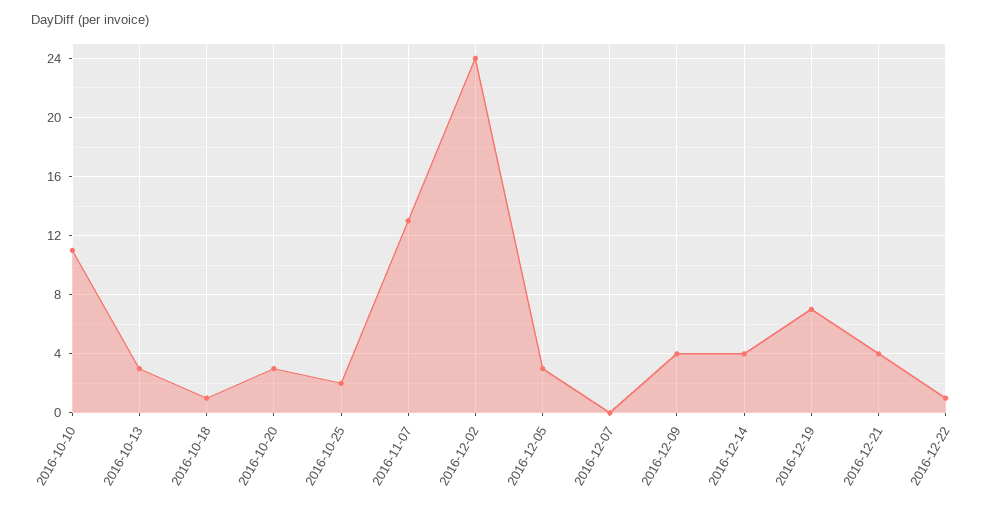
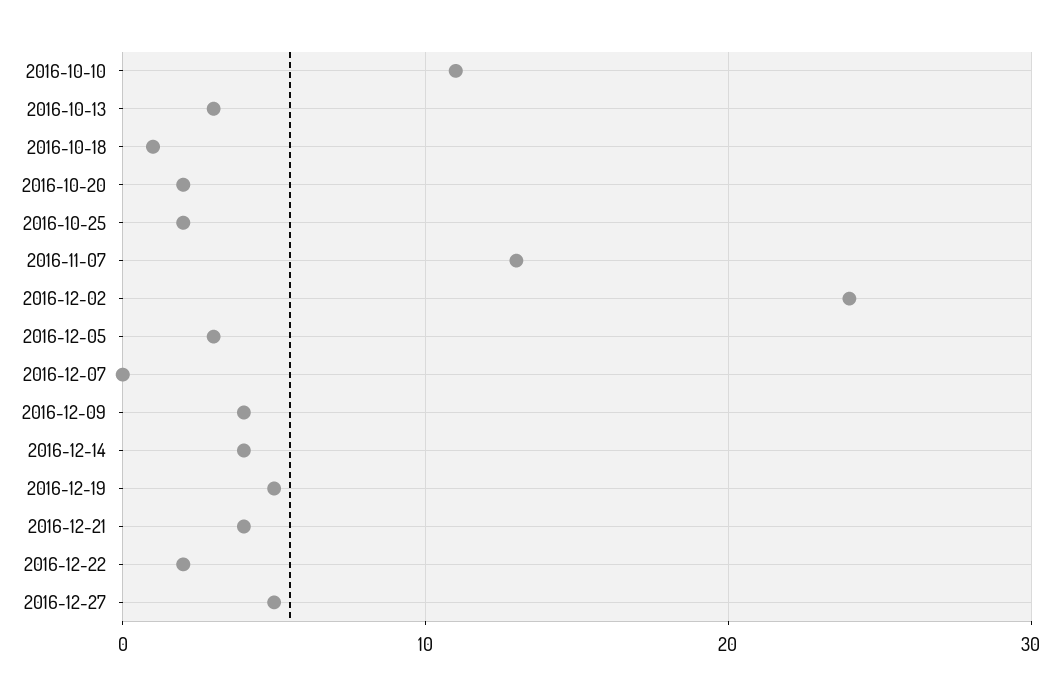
2016-10-20: 3 -> 2
2016-12-19: 7 -> 5
2016-12-22: 1 -> 2
2016-12-27: none -> 5

